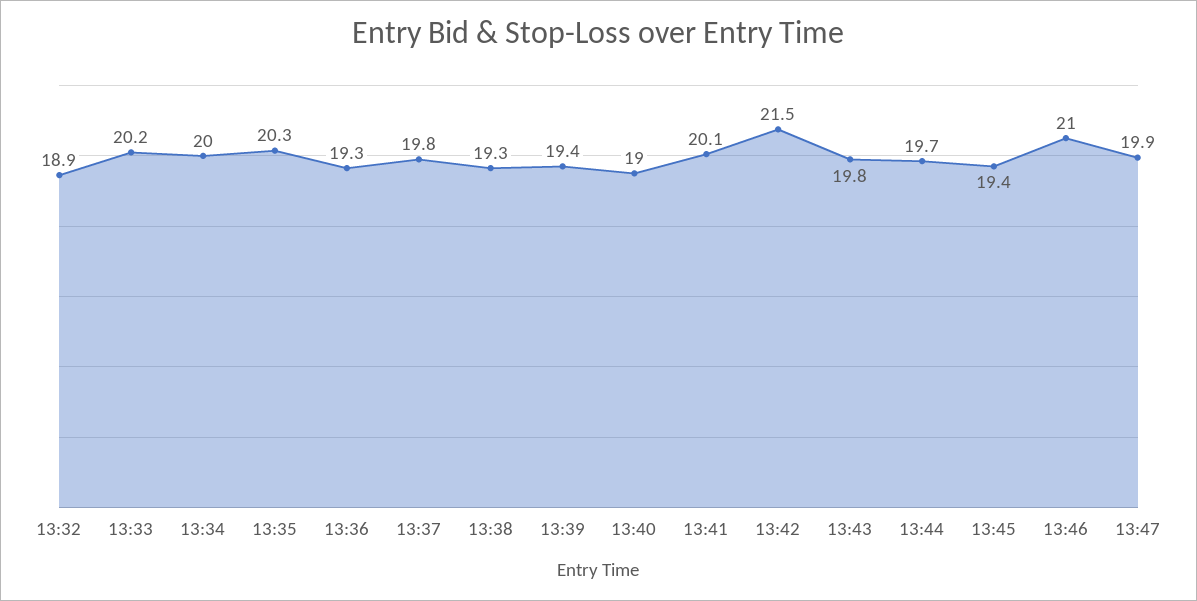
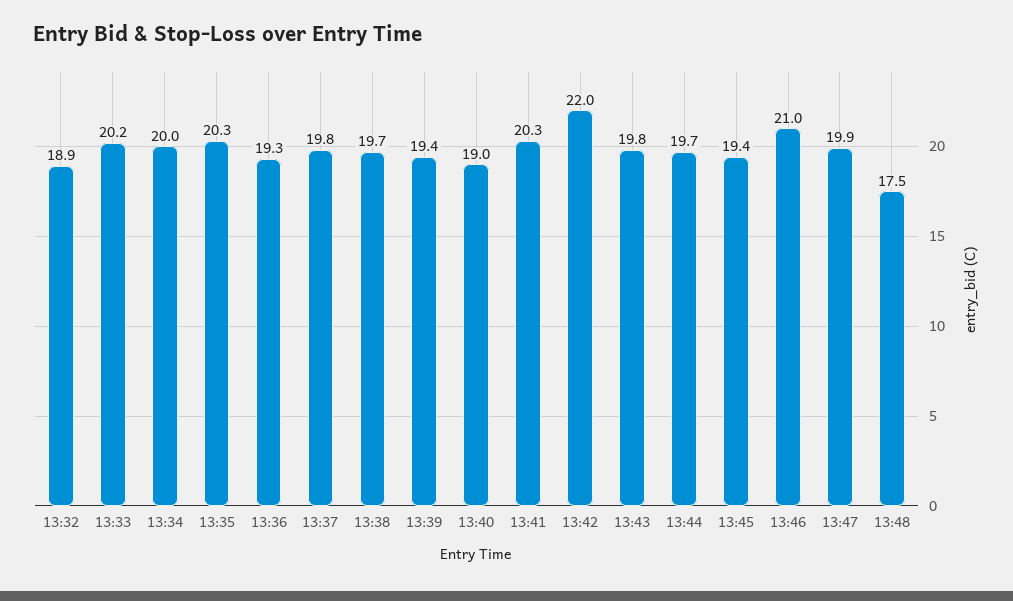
13:38: 19.3 -> 19.7
13:41: 20.1 -> 20.3
13:42: 21.5 -> 22
13:48: none -> 17.5

